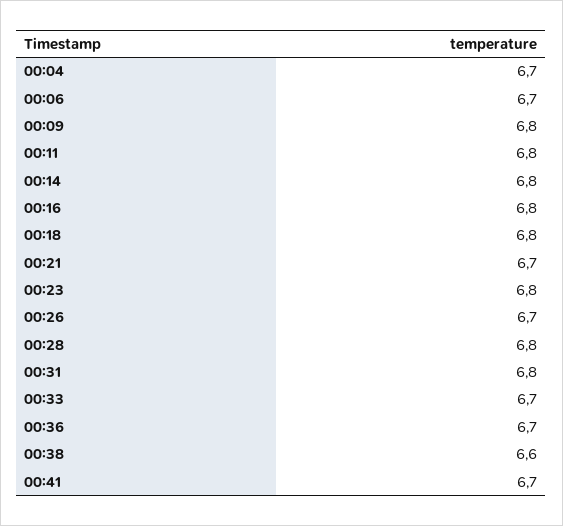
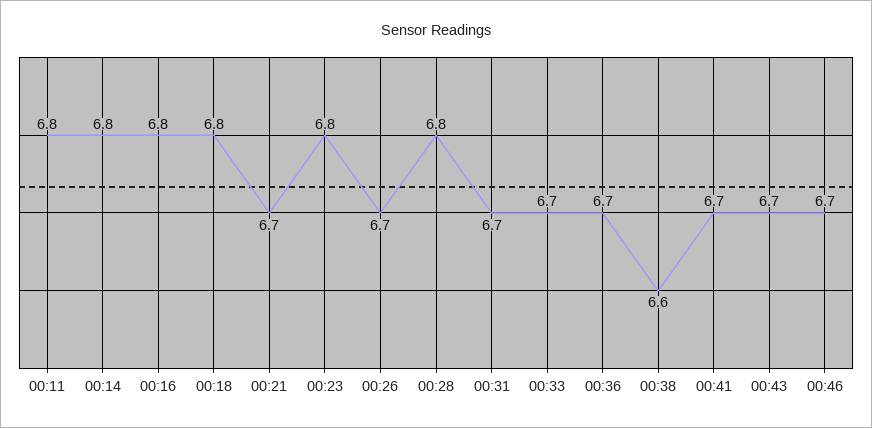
00:04: 6.7 -> none
00:06: 6.7 -> none
00:09: 6.8 -> none
00:31: 6.8 -> 6.7
00:43: none -> 6.7
00:46: none -> 6.7

